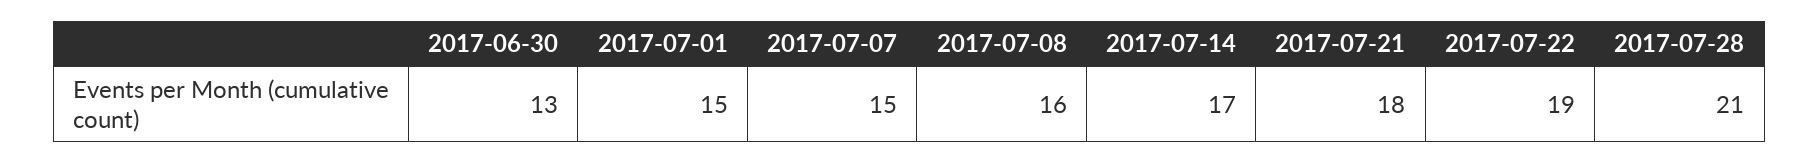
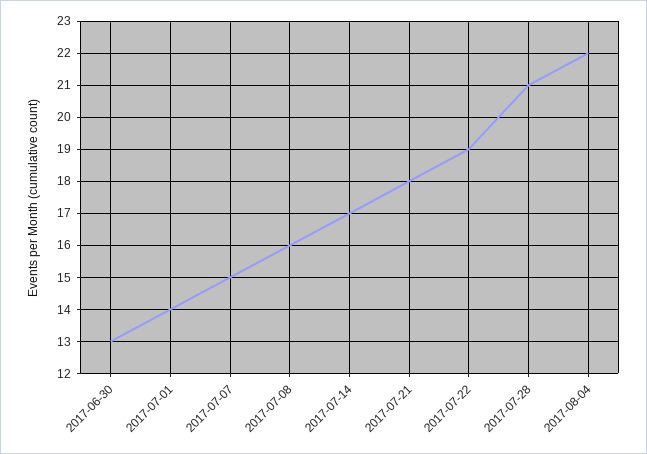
2017-07-01: 15 -> 14
2017-08-04: none -> 22

